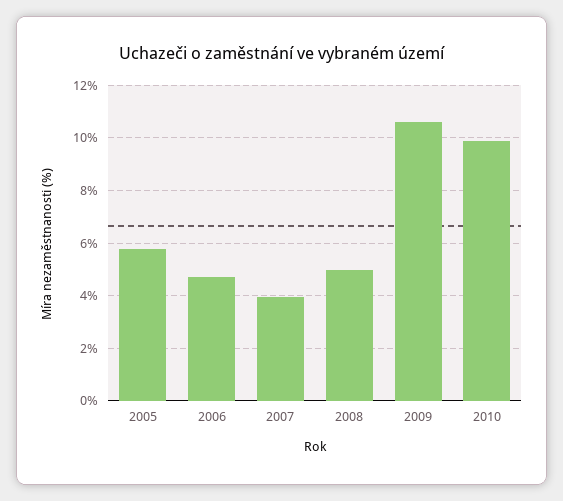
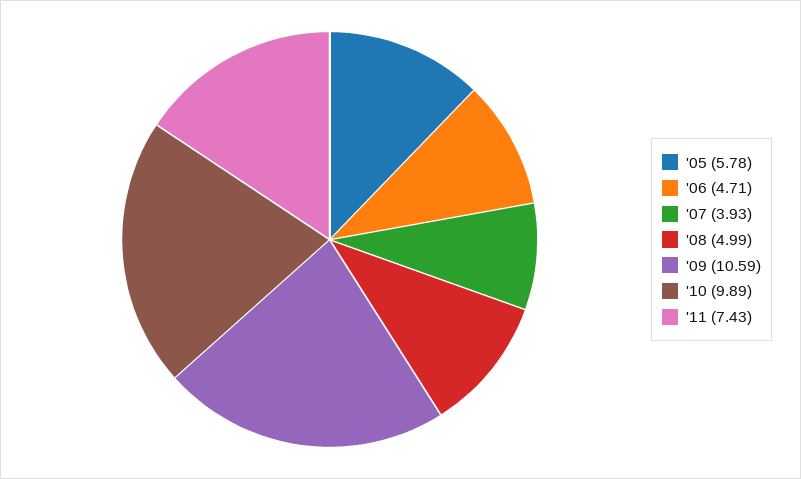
'11: none -> 7.43

